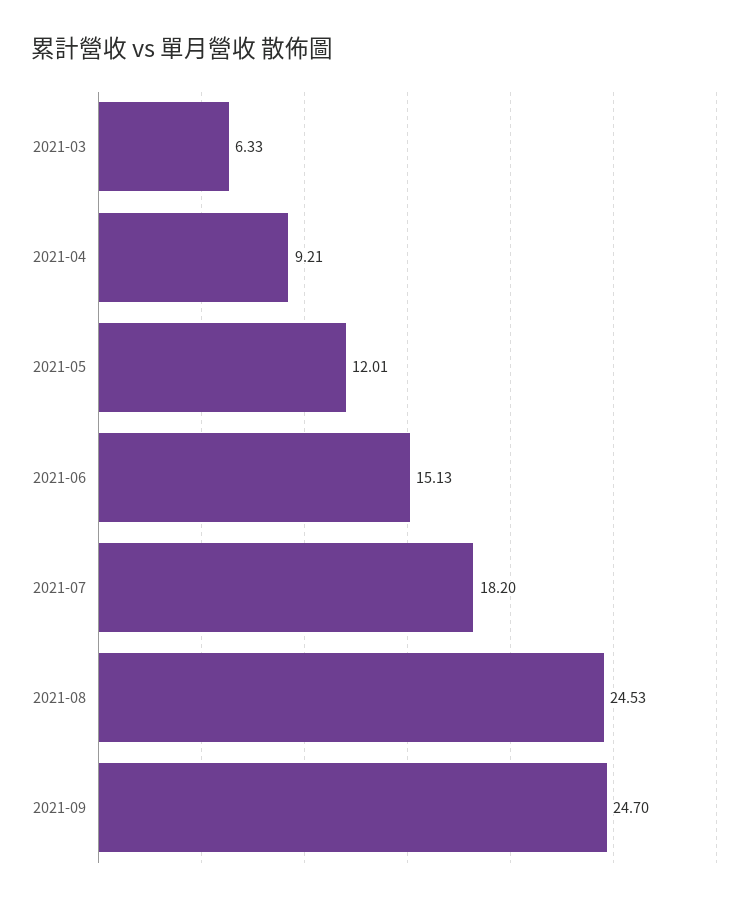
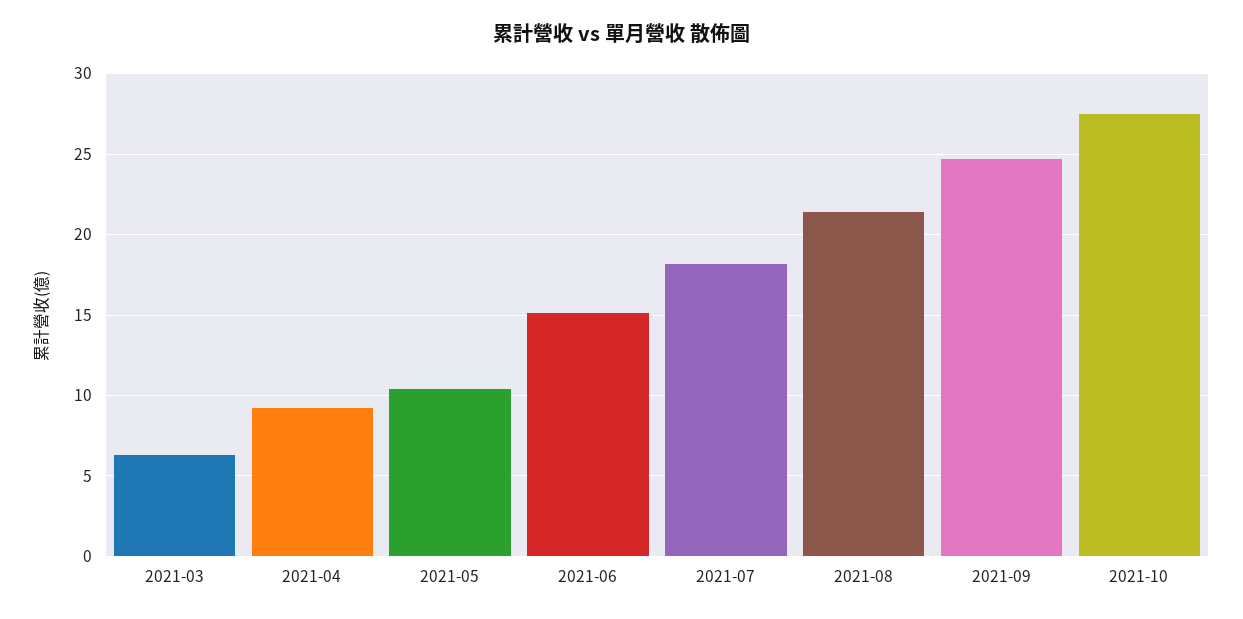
2021-05: 12.01 -> 10.5
2021-08: 24.53 -> 21.5
2021-10: none -> 27.5

